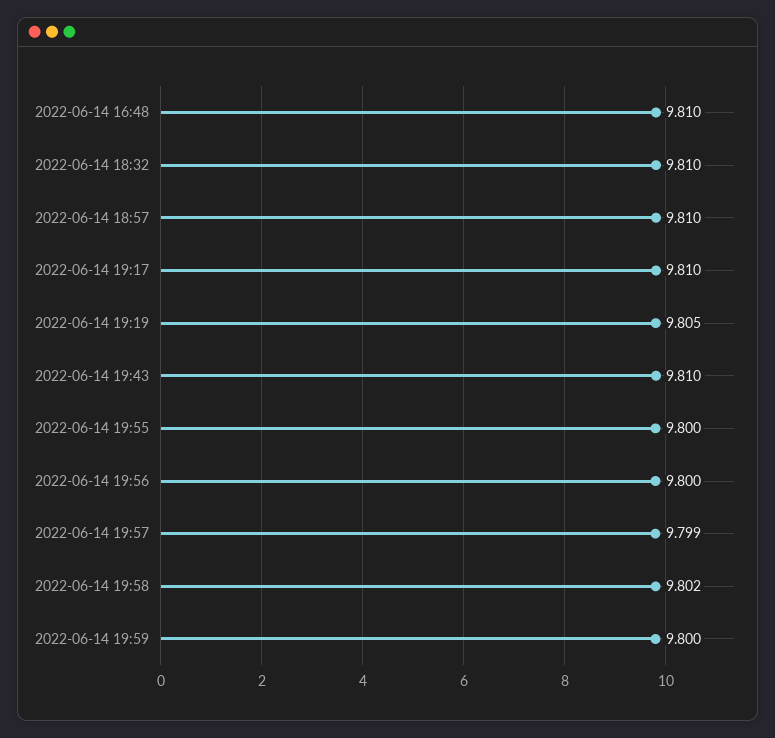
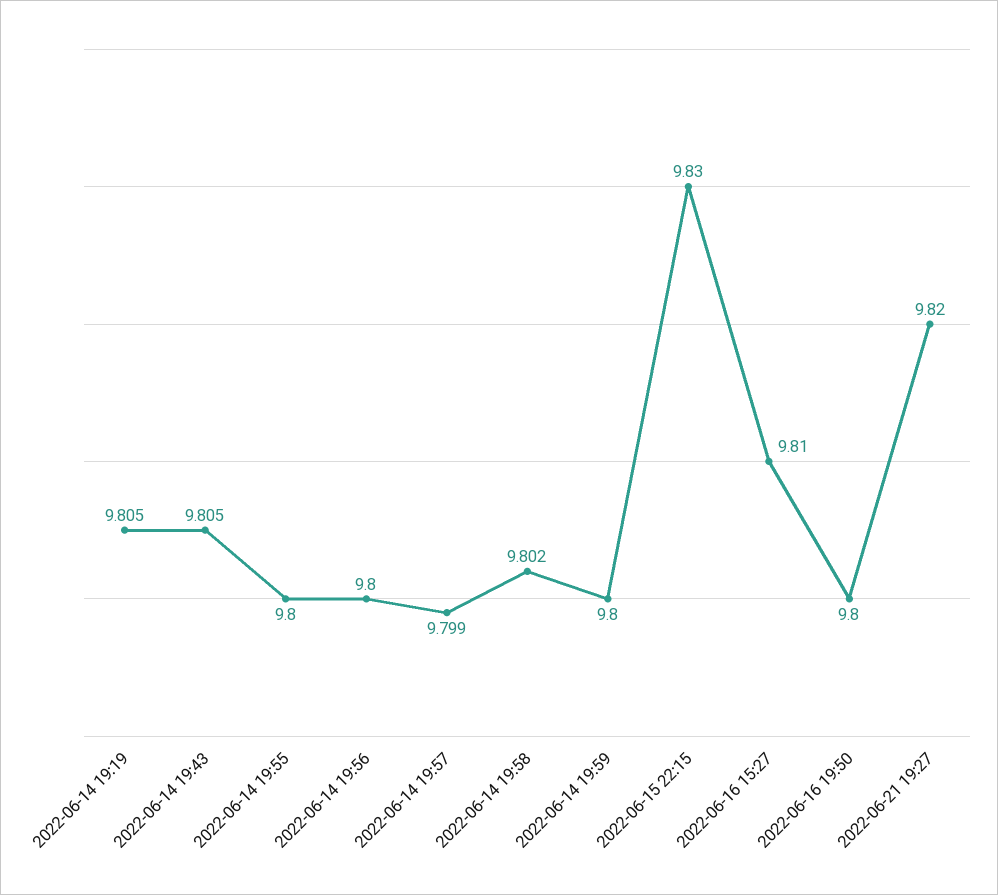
2022-06-14 16:48: 9.81 -> none
2022-06-14 18:32: 9.81 -> none
2022-06-14 18:57: 9.81 -> none
2022-06-14 19:17: 9.81 -> none
2022-06-14 19:43: 9.81 -> 9.805
2022-06-15 22:15: none -> 9.83
2022-06-16 15:27: none -> 9.81
2022-06-16 19:50: none -> 9.8
2022-06-21 19:27: none -> 9.82

